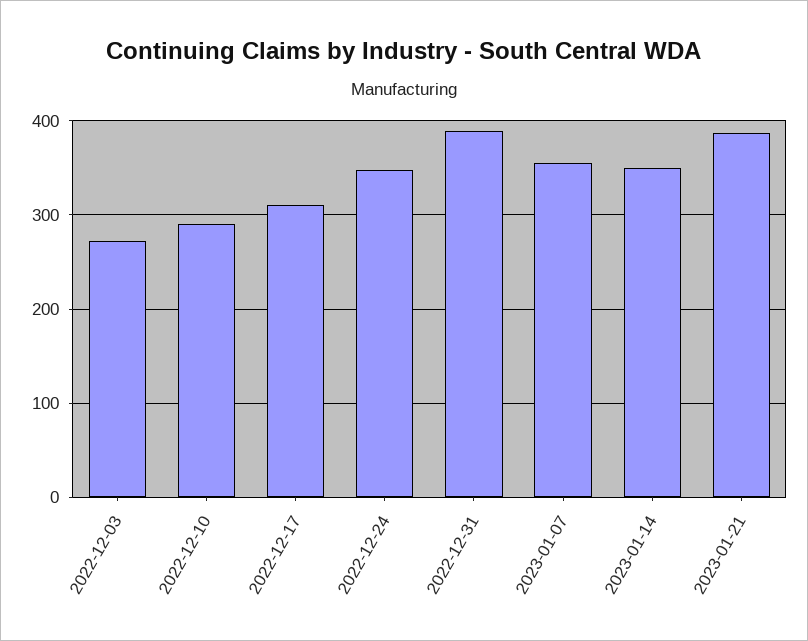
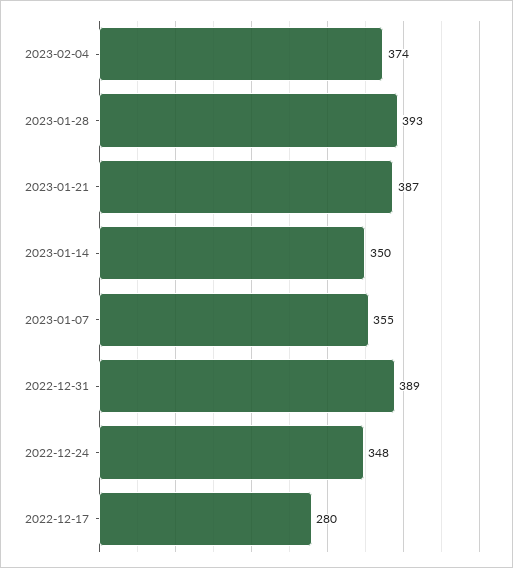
2022-12-03: 270 -> none
2022-12-10: 290 -> none
2022-12-17: 310 -> 280
2023-02-04: none -> 374
2023-01-28: none -> 393

